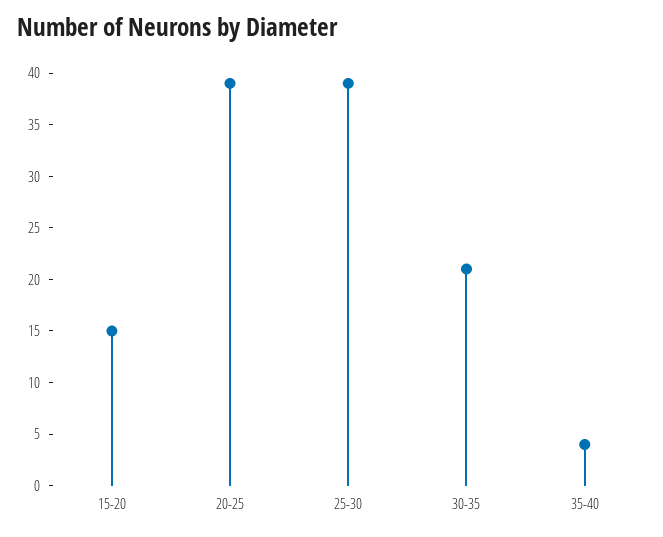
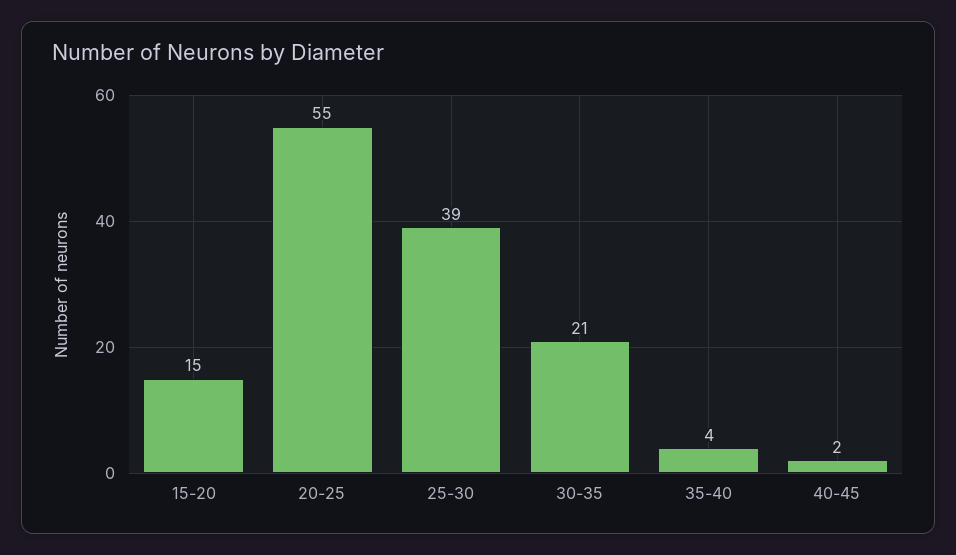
20-25: 39 -> 55
40-45: none -> 2

